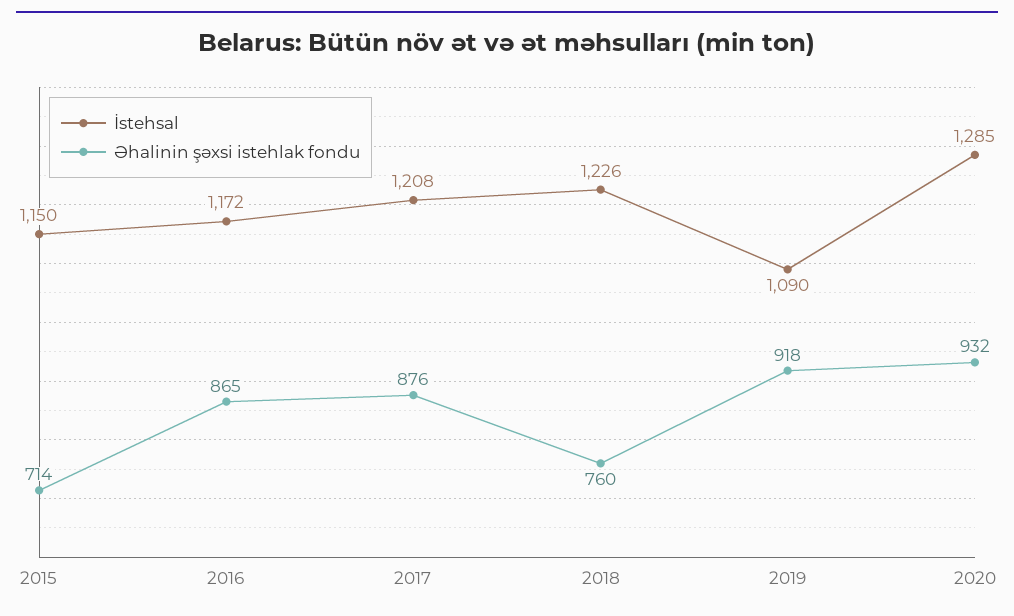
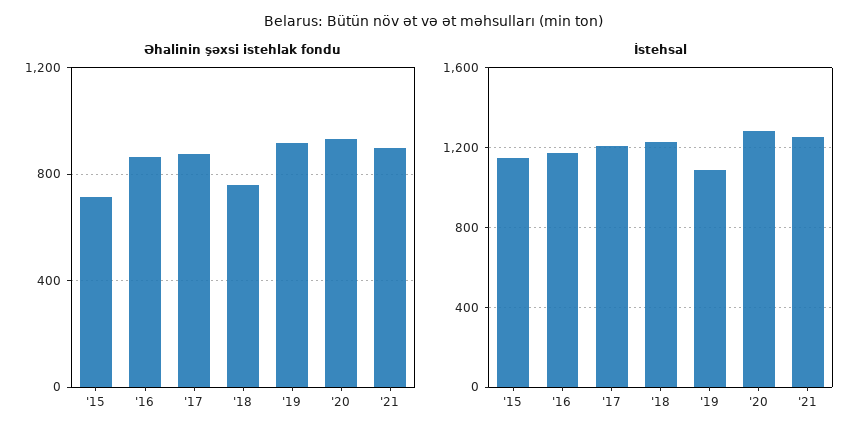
Əhalinin şəxsi istehlak fondu, '21: none -> 900
İstehsal, '21: none -> 1250

